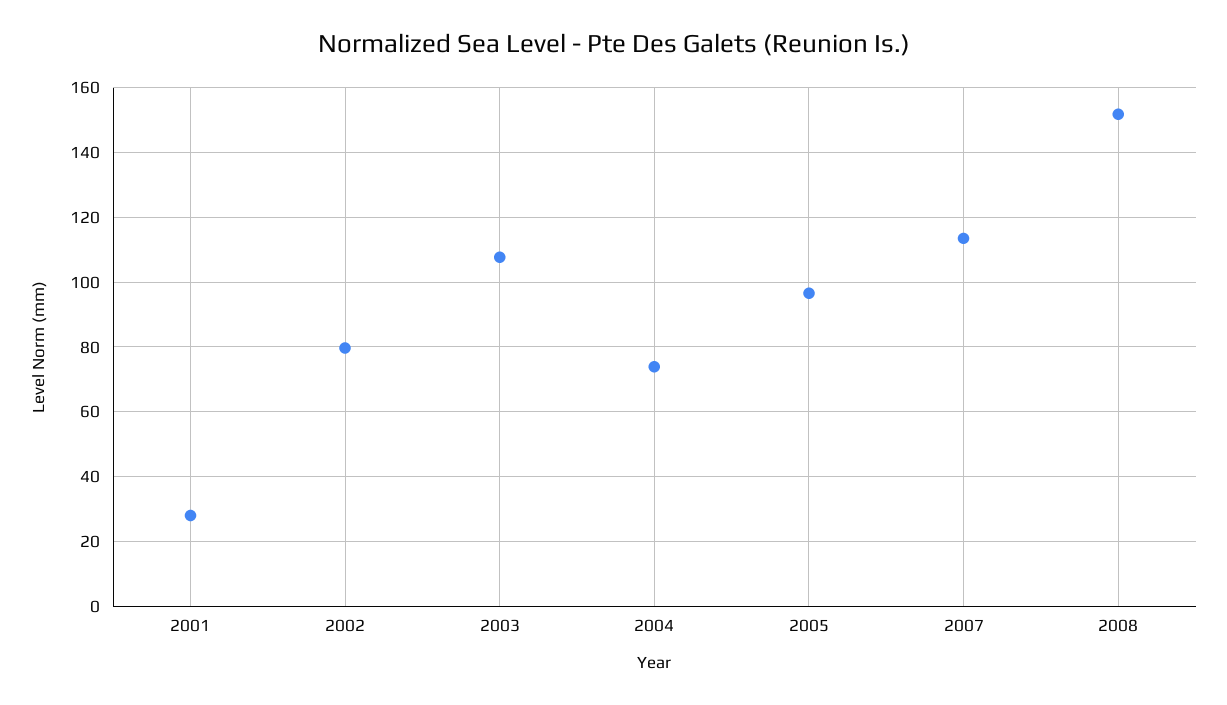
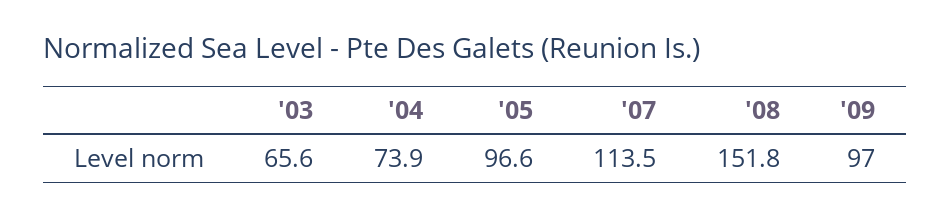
2001: 28 -> none
2002: 80 -> none
2003: 108 -> 65.6
'09: none -> 97

